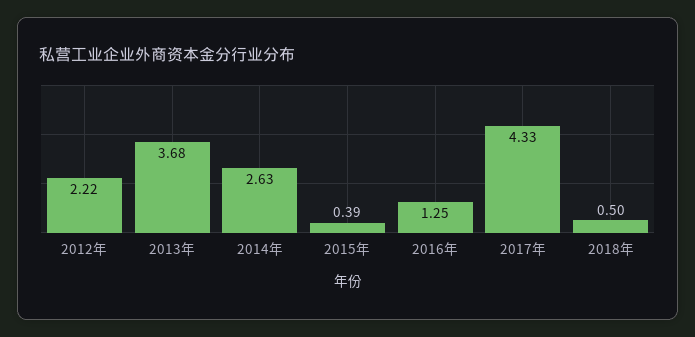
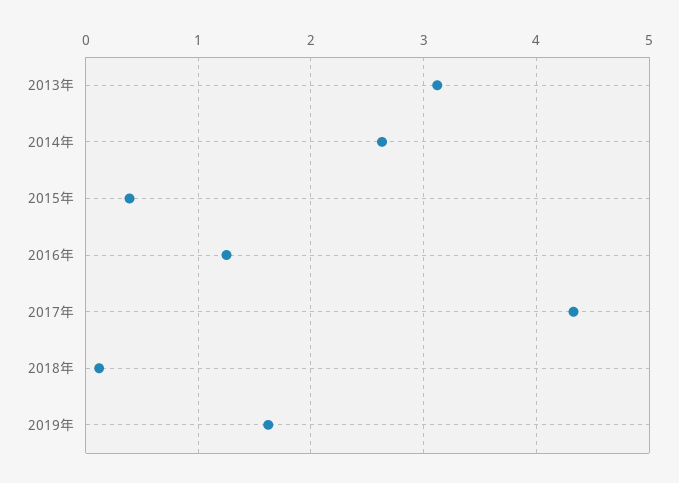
2012年: 2.22 -> none
2013年: 3.68 -> 3.1
2018年: 0.5 -> 0.1
2019年: none -> 1.6

